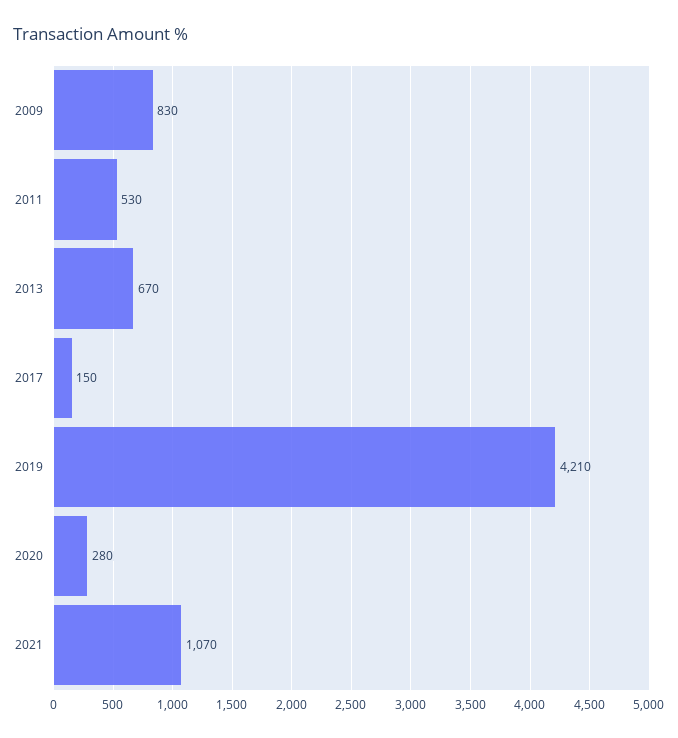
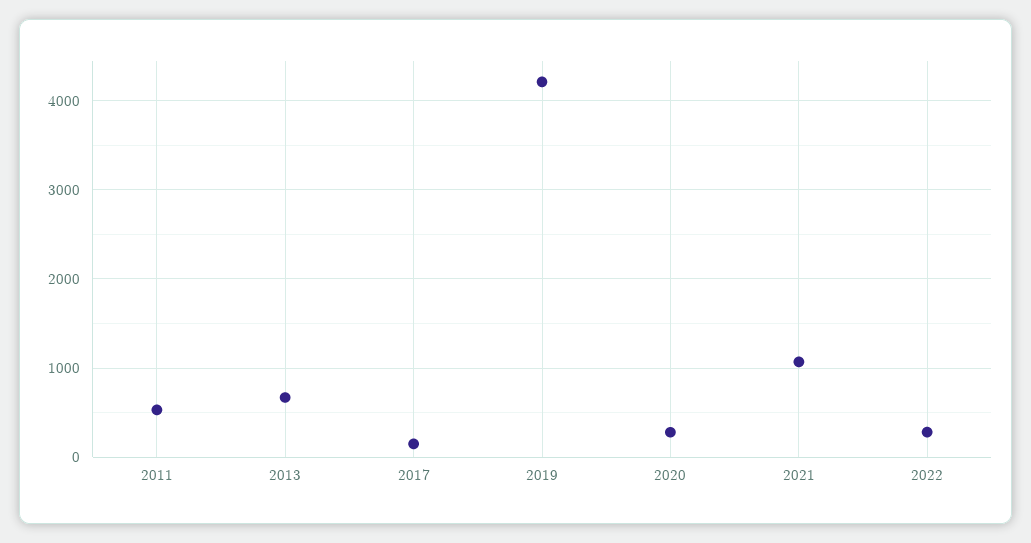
2009: 830 -> none
2022: none -> 300

